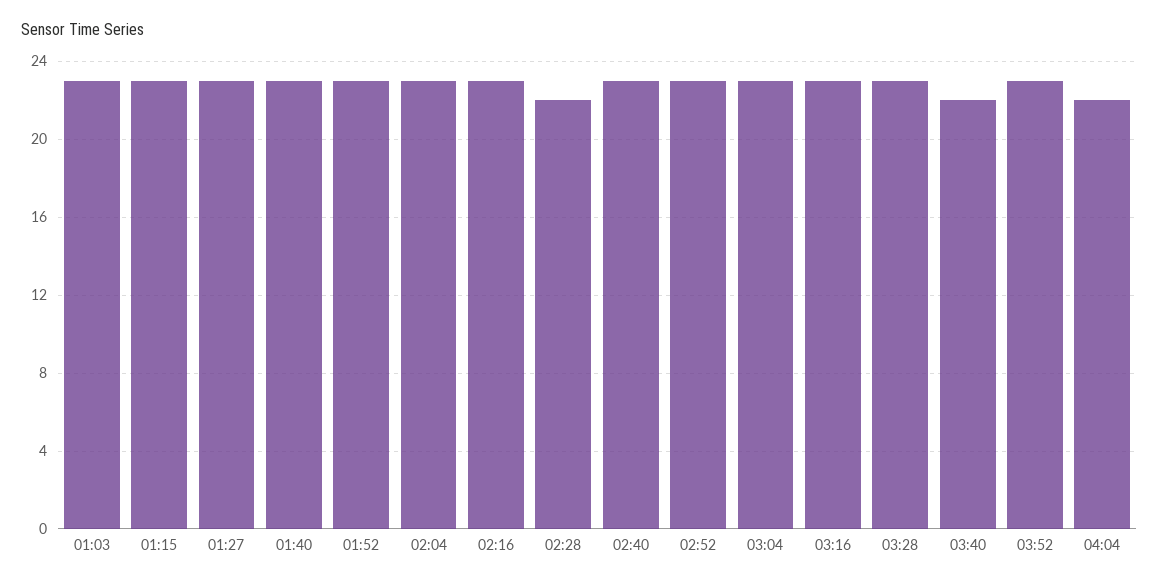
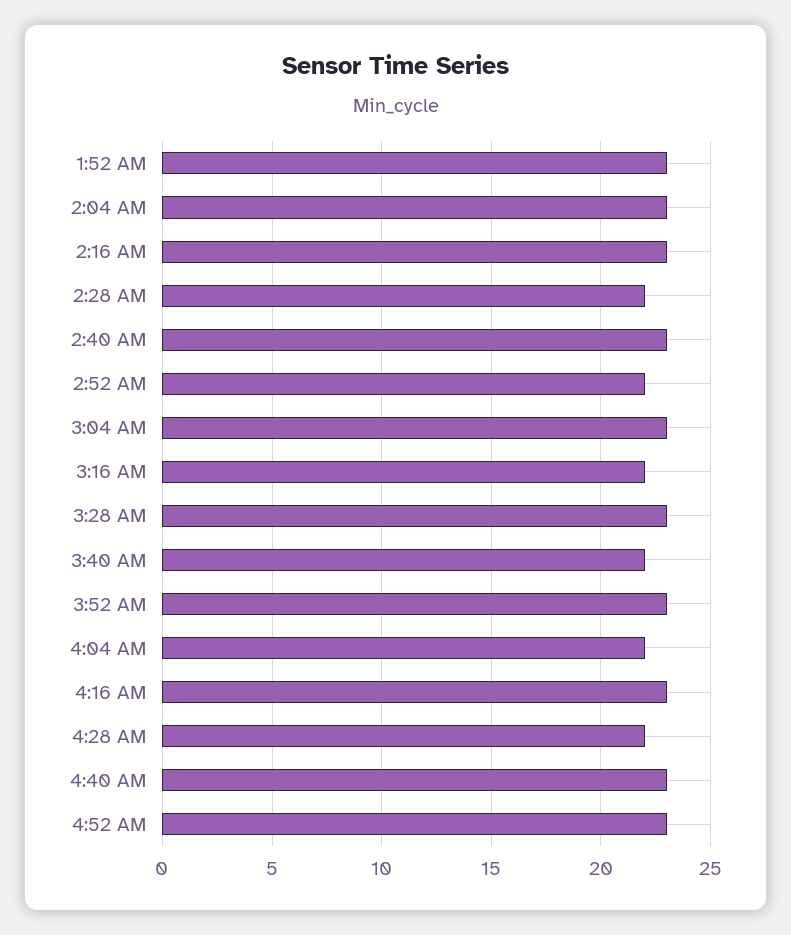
01:03: 23 -> none
01:15: 23 -> none
01:27: 23 -> none
01:40: 23 -> none
02:52: 23 -> 22
03:16: 23 -> 22
4:16 AM: none -> 23
4:28 AM: none -> 22
4:40 AM: none -> 23
4:52 AM: none -> 23

